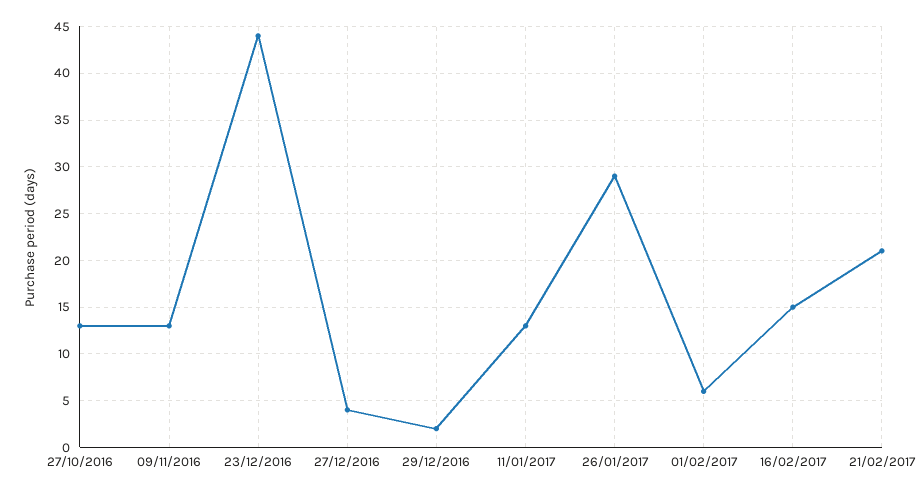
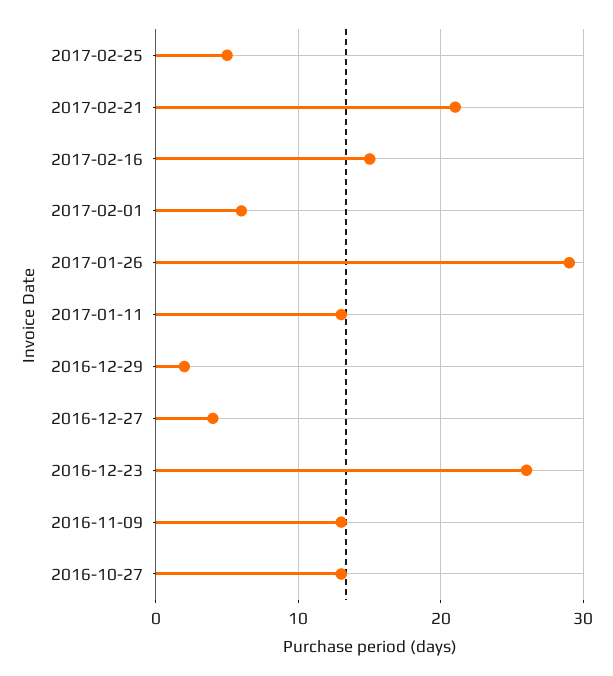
23/12/2016: 44 -> 26
2017-02-25: none -> 5

